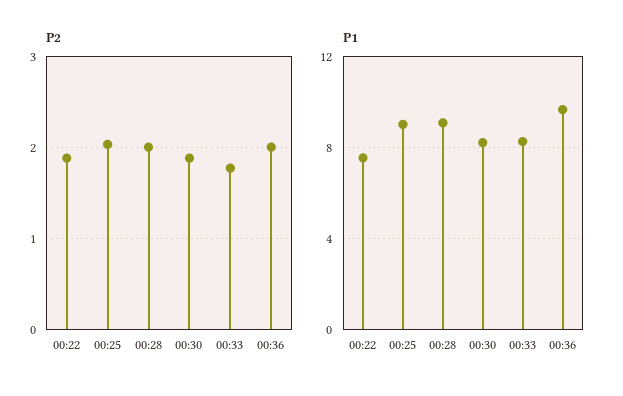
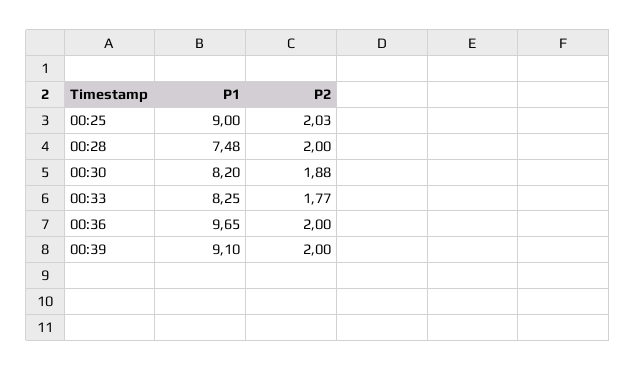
P2, 00:22: 1.9 -> none
P1, 00:22: 7.5 -> none
P1, 00:28: 9 -> 7.48
P1, 00:39: none -> 9.1
P2, 00:39: none -> 2

